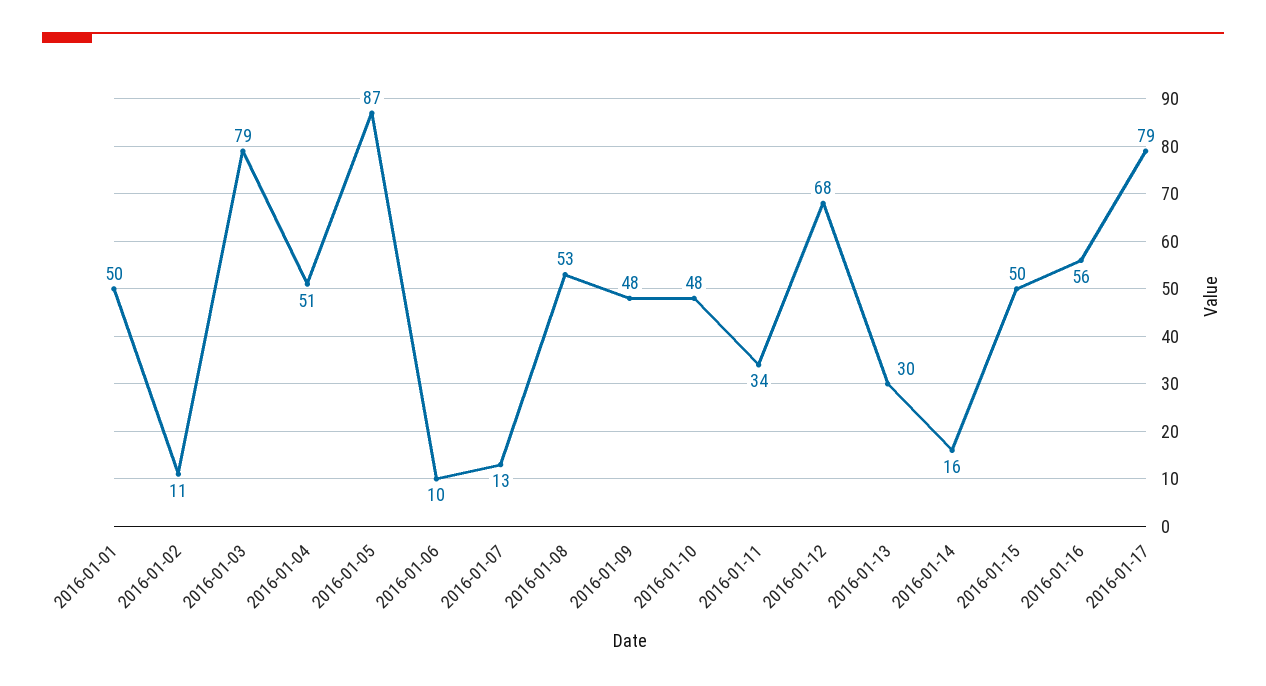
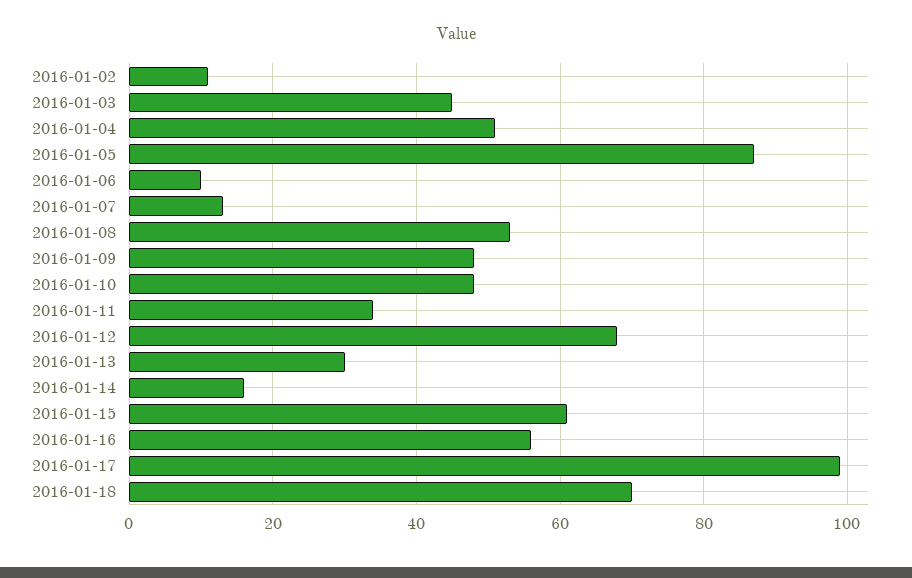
2016-01-01: 50 -> none
2016-01-03: 79 -> 45
2016-01-15: 50 -> 60
2016-01-17: 79 -> 100
2016-01-18: none -> 70

